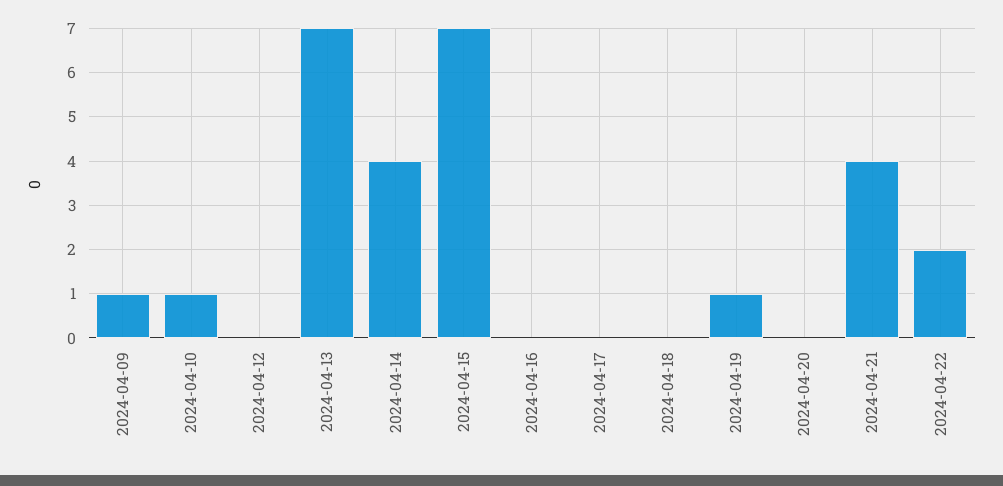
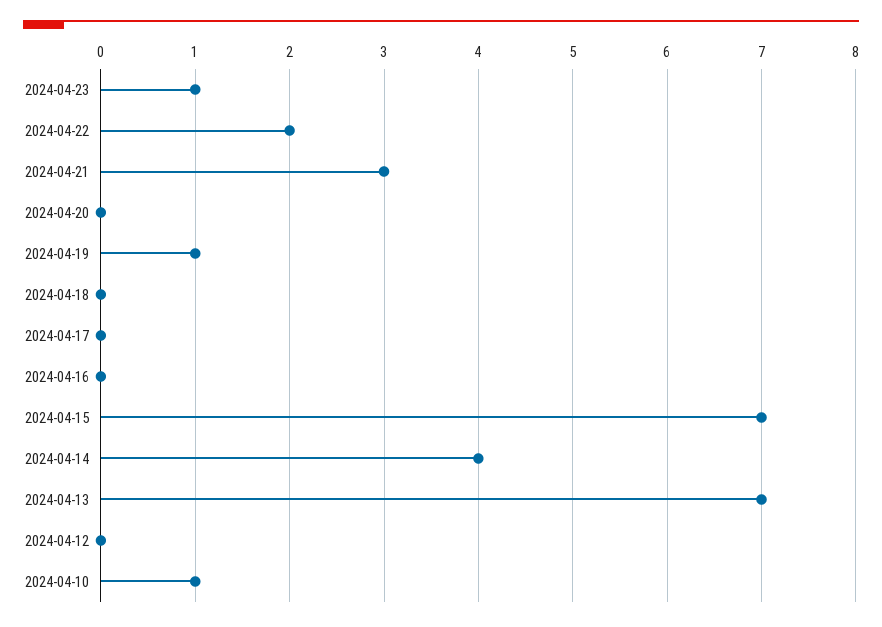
2024-04-09: 1 -> none
2024-04-21: 4 -> 3
2024-04-23: none -> 1

